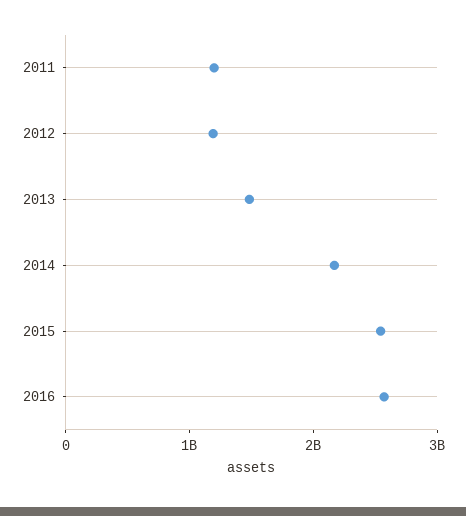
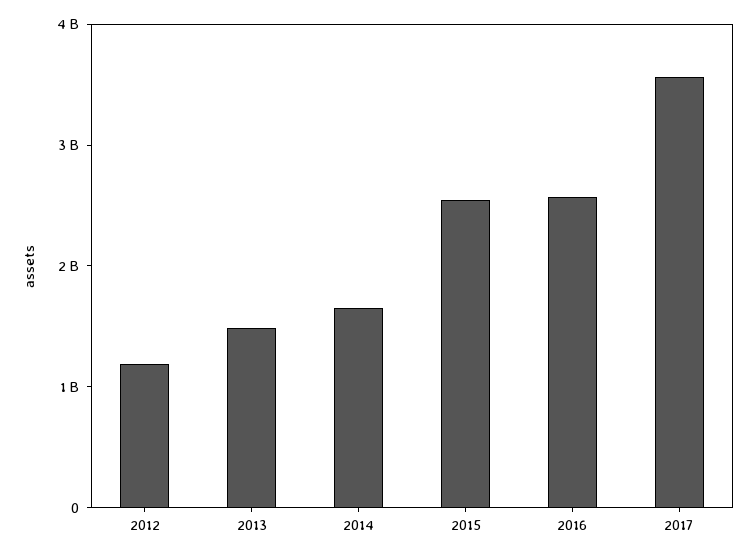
2011: 1200000000 -> none
2014: 2200000000 -> 1600000000
2017: none -> 3600000000

